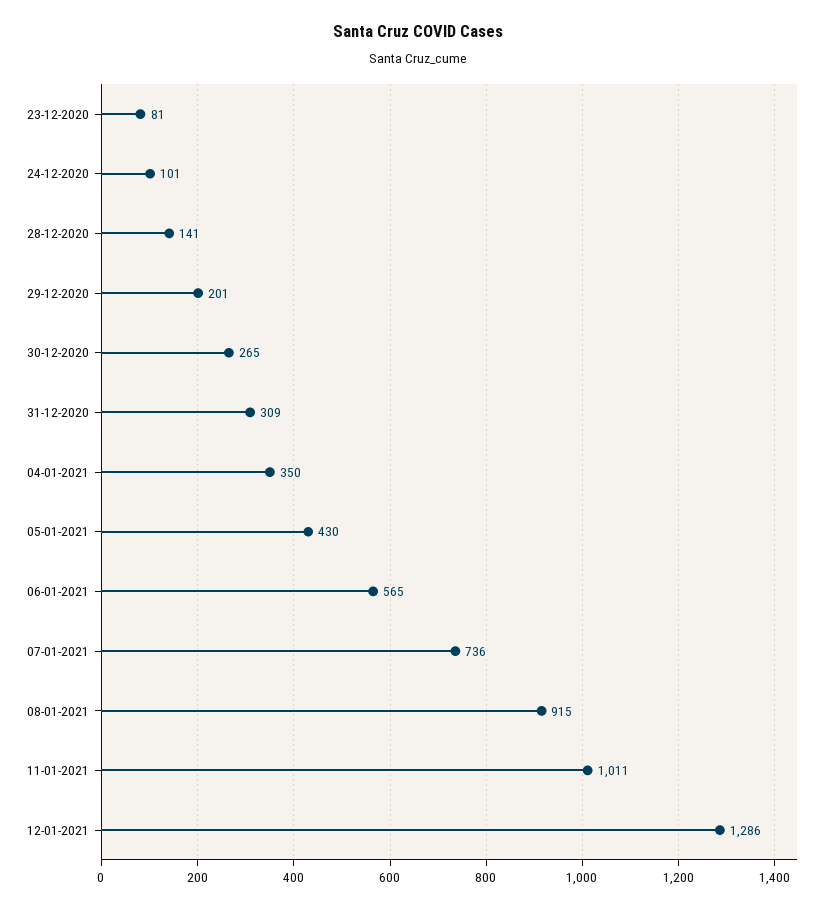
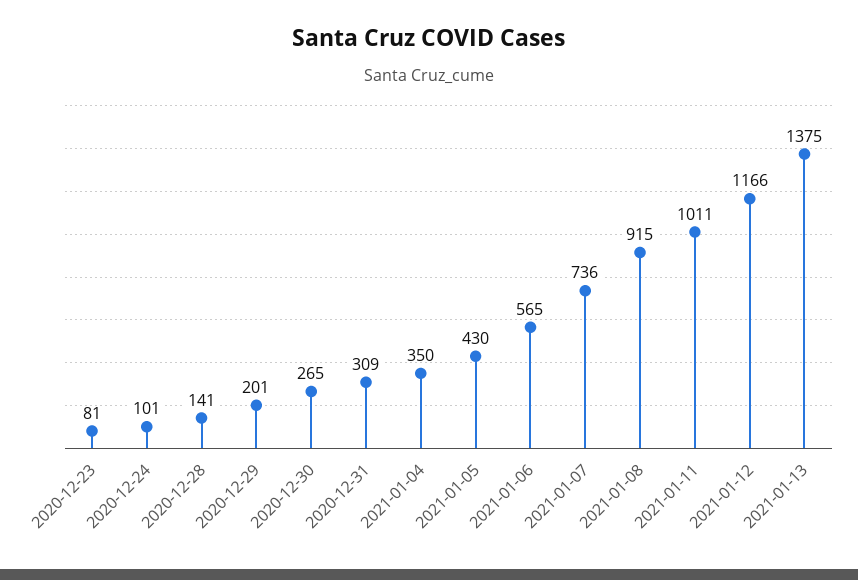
12-01-2021: 1286 -> 1166
2021-01-13: none -> 1375

